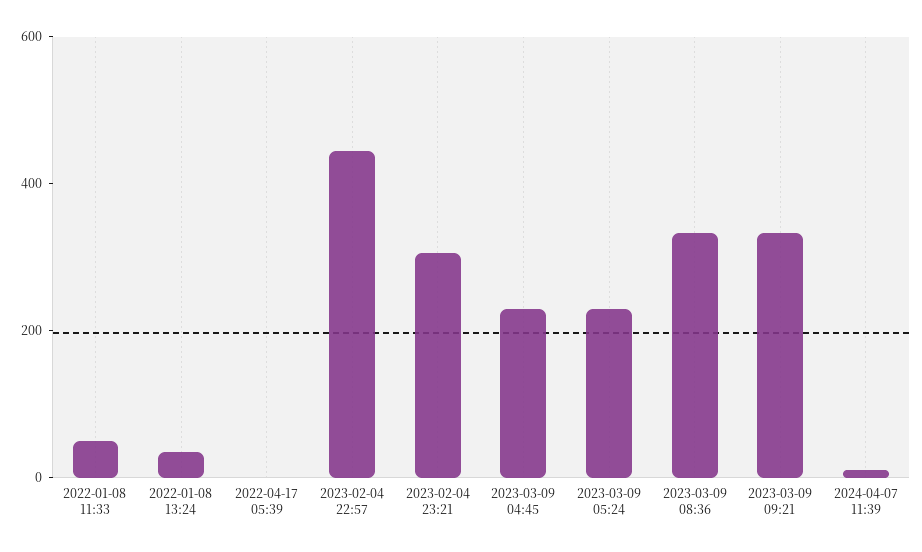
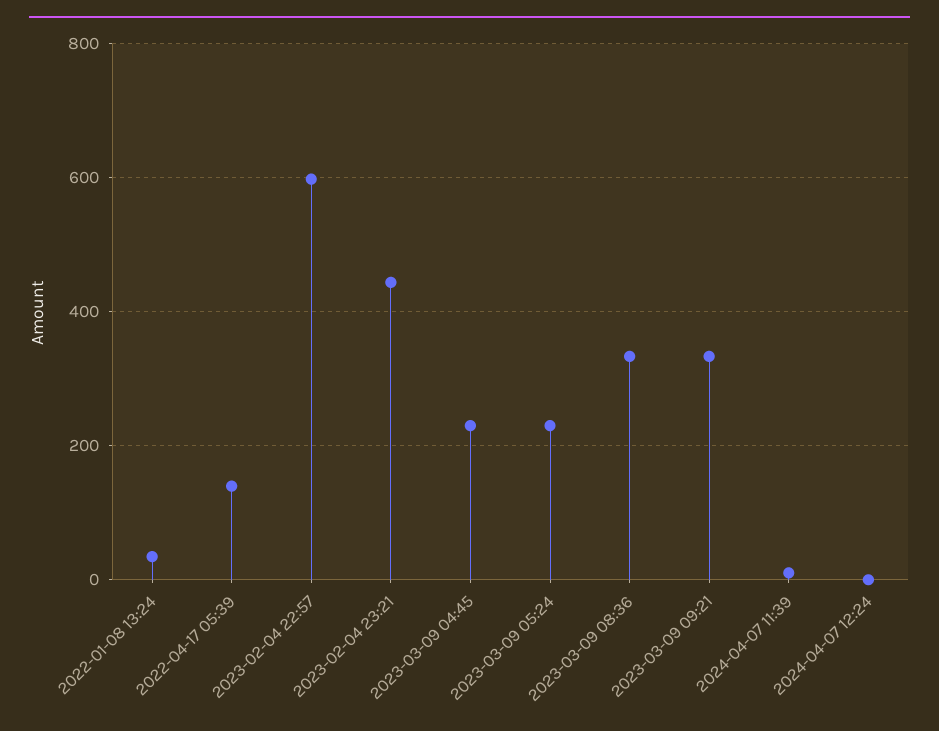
2022-01-08 11:33: 50 -> none
2022-04-17 05:39: 0 -> 140
2023-02-04 22:57: 450 -> 600
2023-02-04 23:21: 300 -> 440
2024-04-07 12:24: none -> 0

